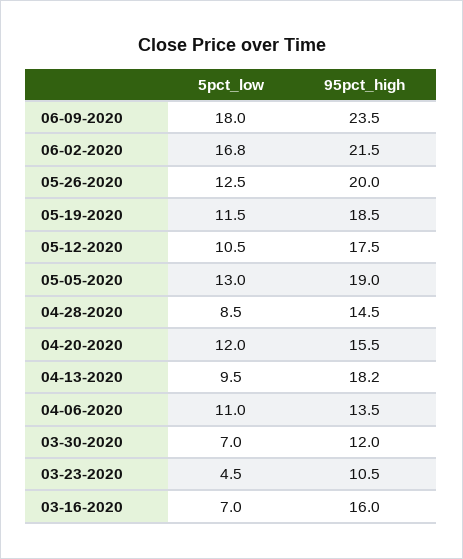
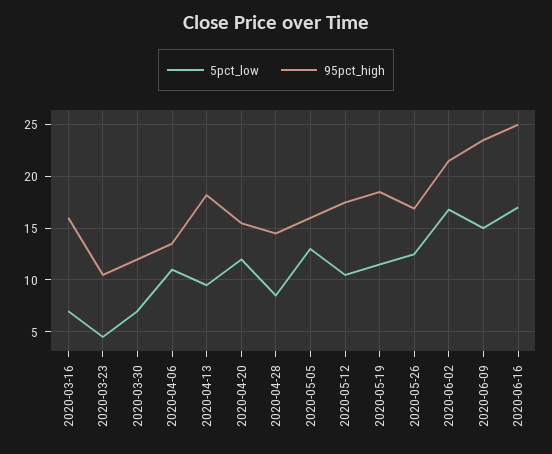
5pct_low, 06-09-2020: 18 -> 15
95pct_high, 05-26-2020: 20 -> 17
95pct_high, 05-05-2020: 19 -> 16
5pct_low, 2020-06-16: none -> 17
95pct_high, 2020-06-16: none -> 25

